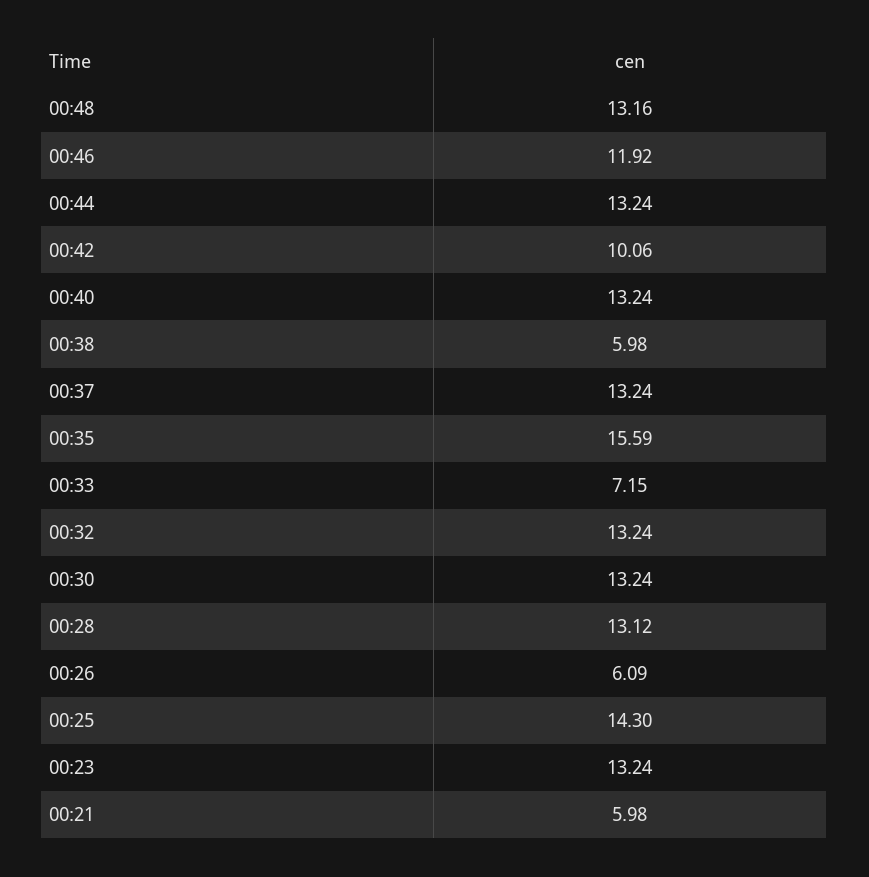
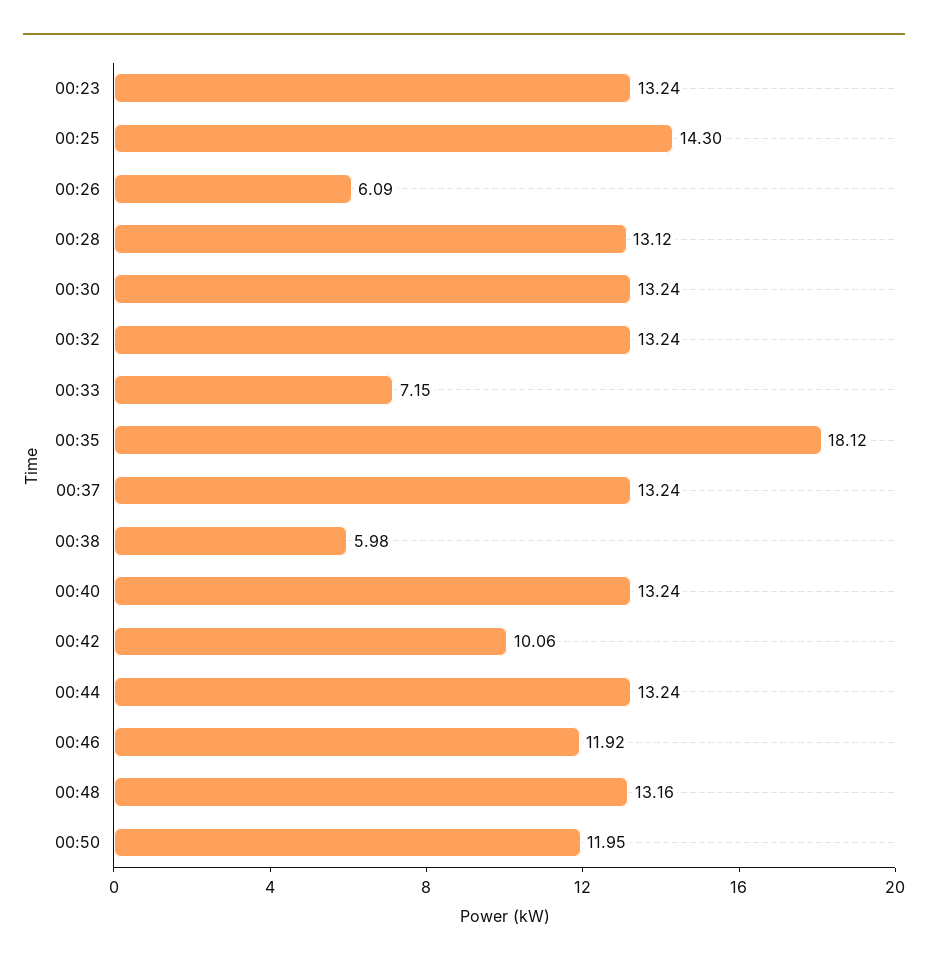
00:35: 15.59 -> 18.12
00:21: 5.98 -> none
00:50: none -> 11.95

